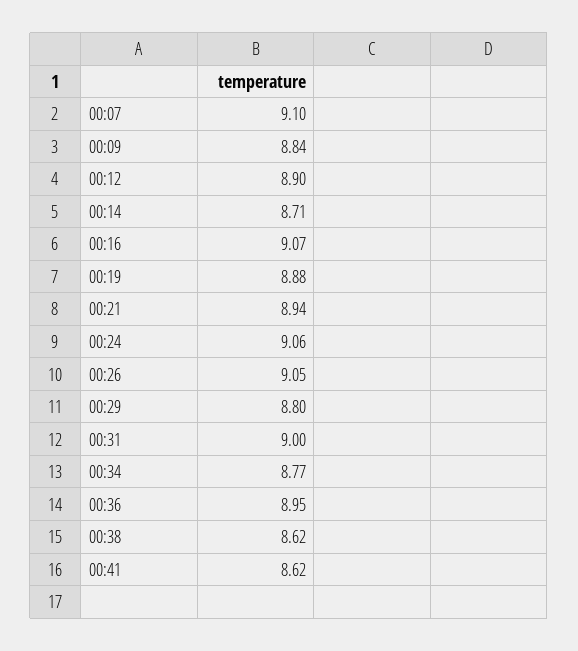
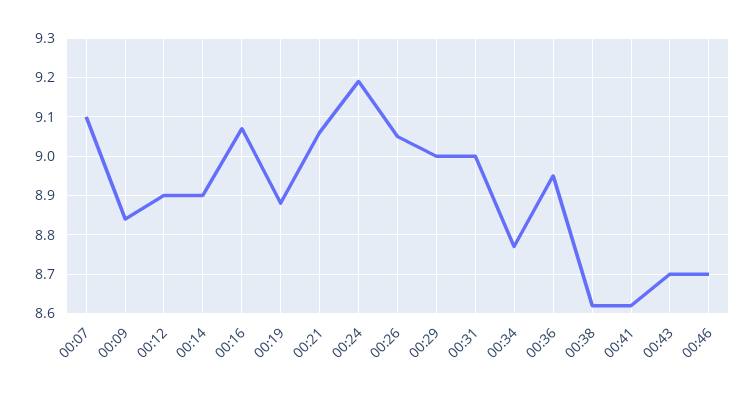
00:14: 8.71 -> 8.9
00:21: 8.94 -> 9.05
00:24: 9.06 -> 9.2
00:29: 8.8 -> 9
00:43: none -> 8.7
00:46: none -> 8.7

